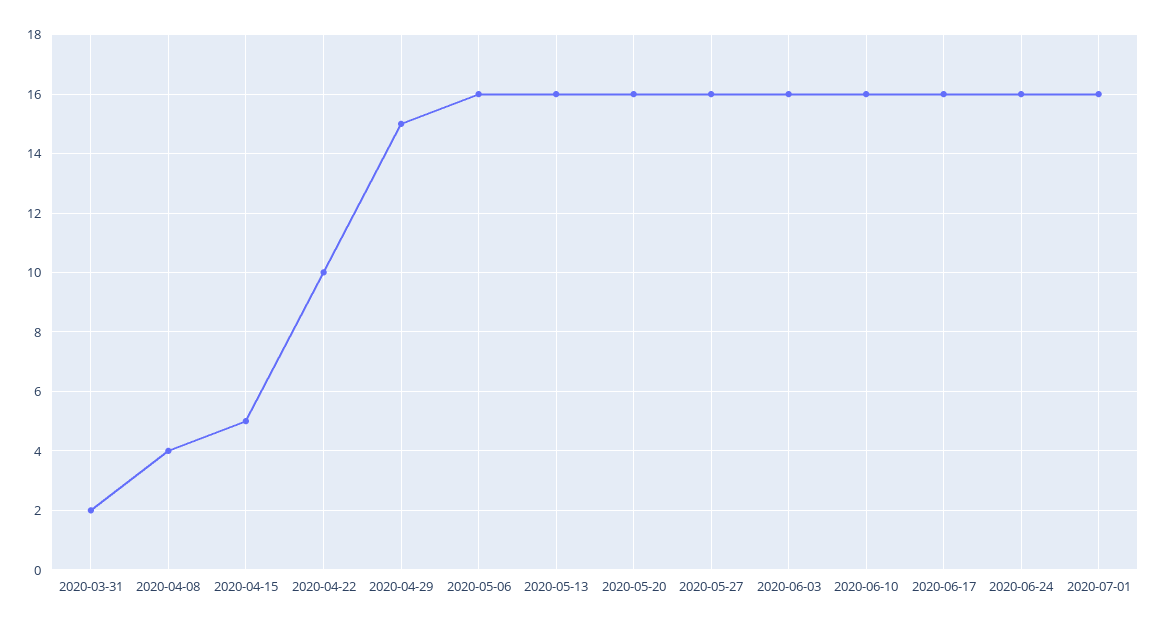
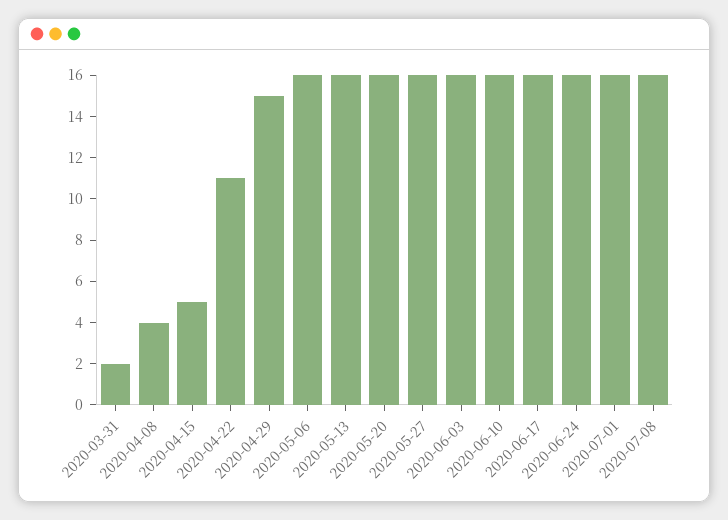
2020-04-22: 10 -> 11
2020-07-08: none -> 16

